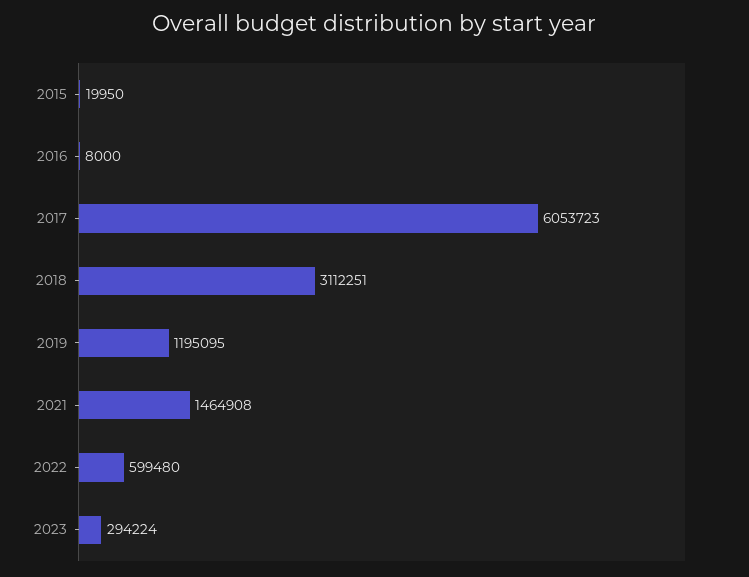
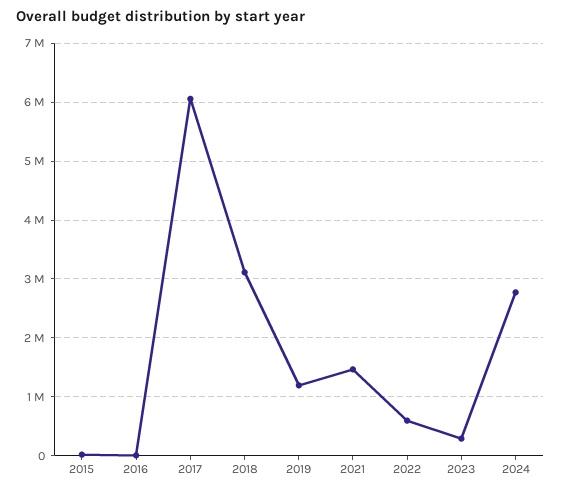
2024: none -> 2800000

